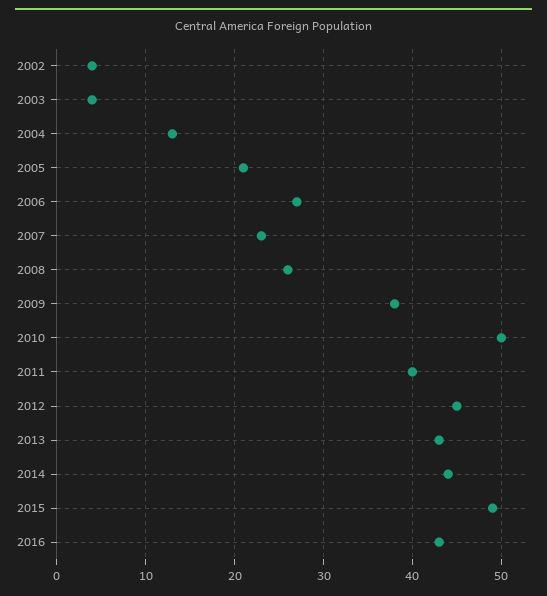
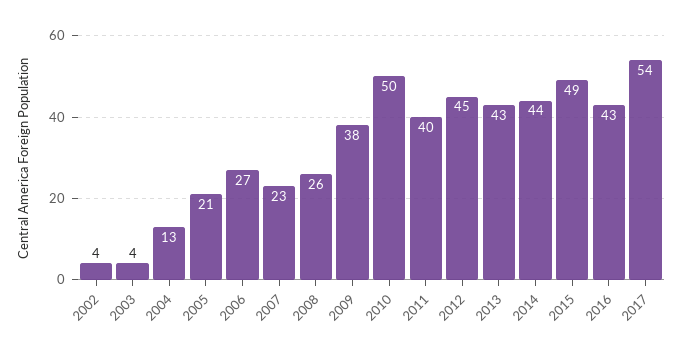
2017: none -> 54

